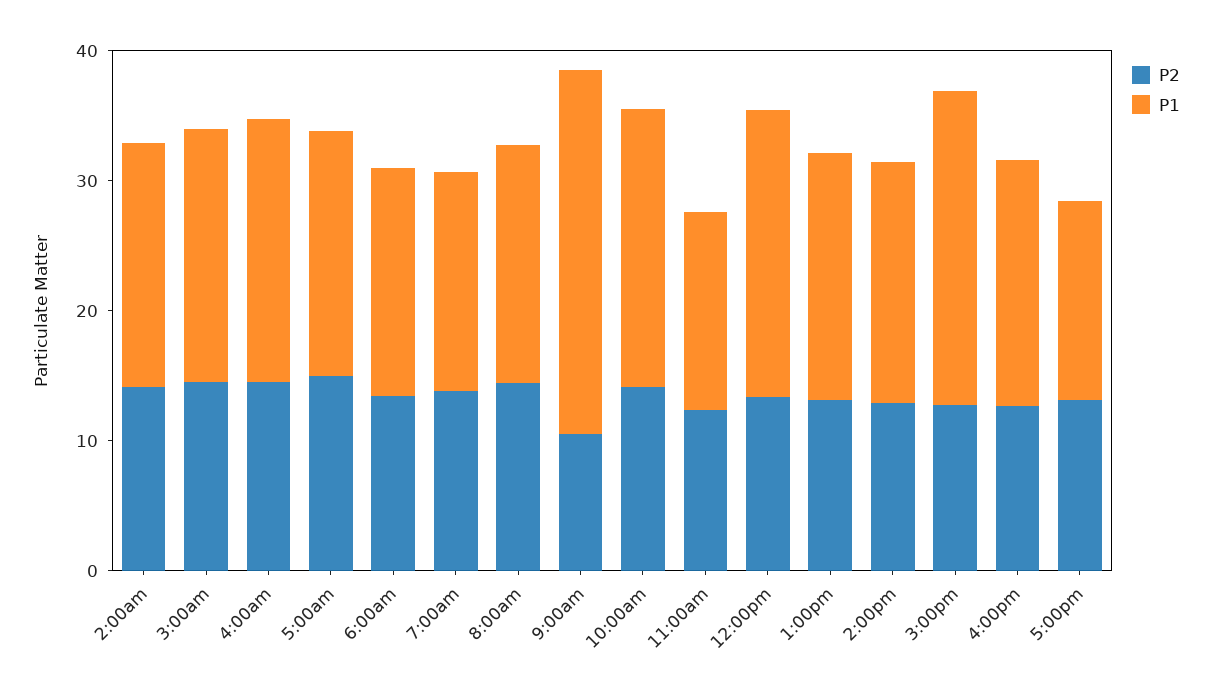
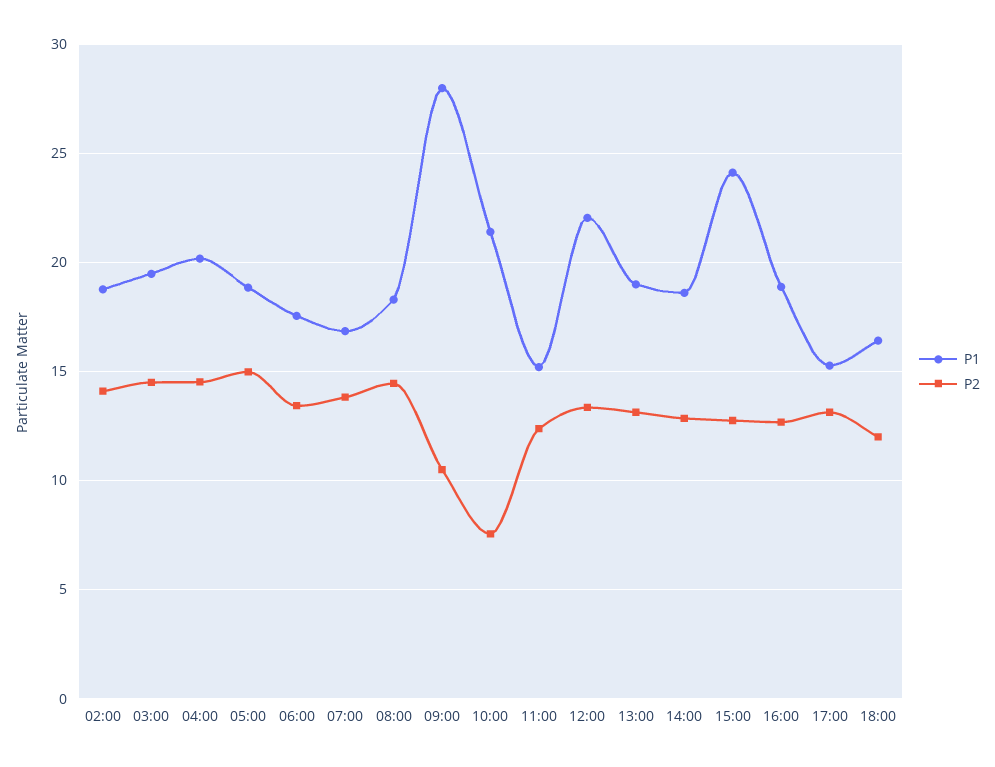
P2, 10:00am: 14 -> 7.5
P1, 18:00: none -> 16.5
P2, 18:00: none -> 12

